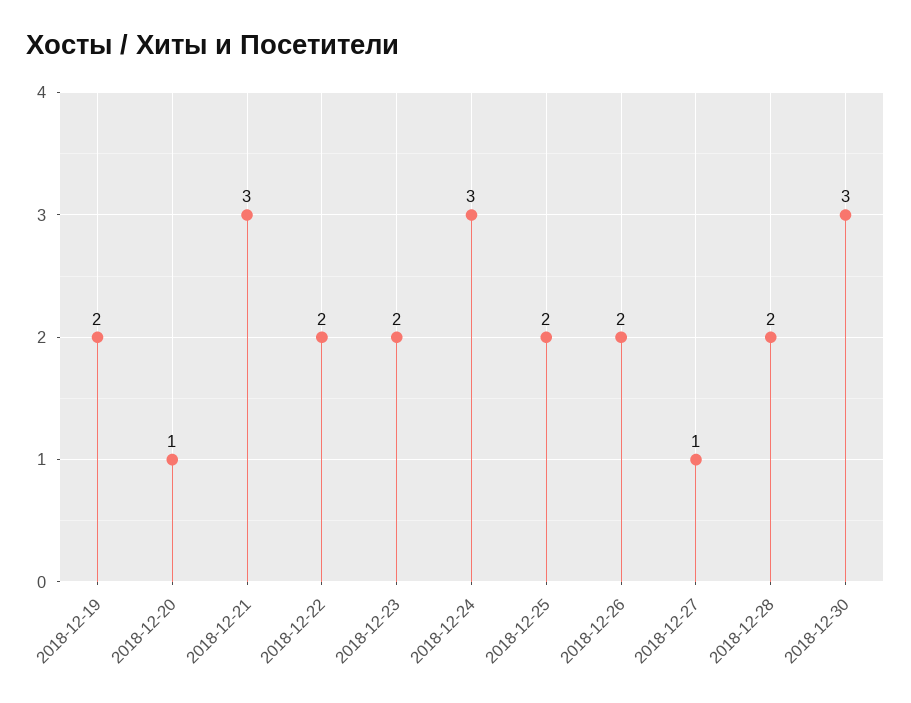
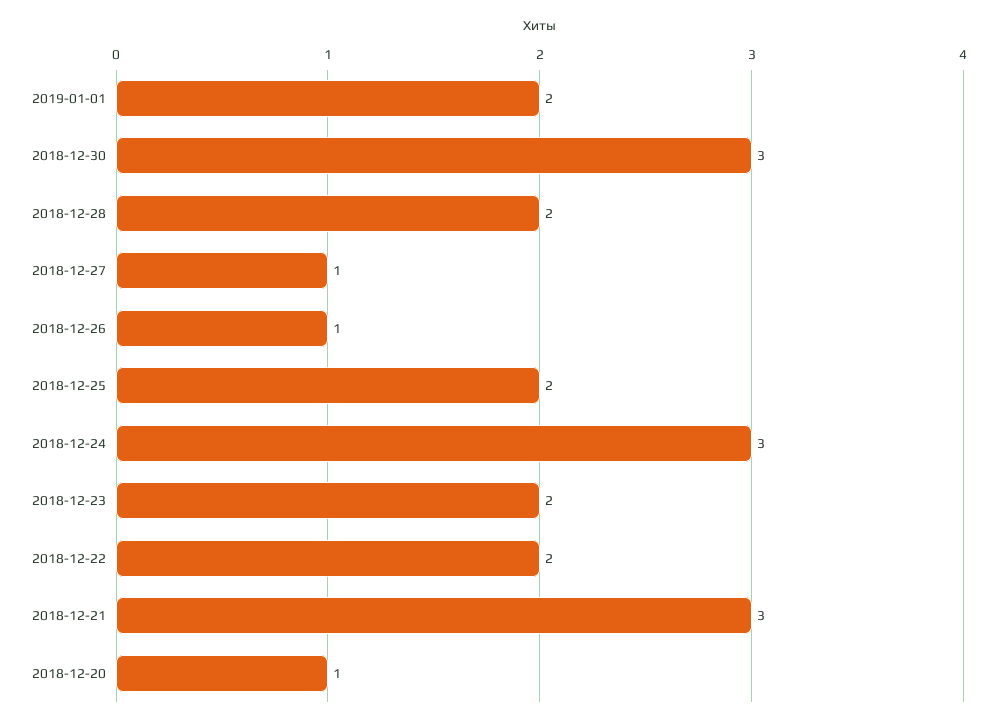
2018-12-19: 2 -> none
2018-12-26: 2 -> 1
2019-01-01: none -> 2

